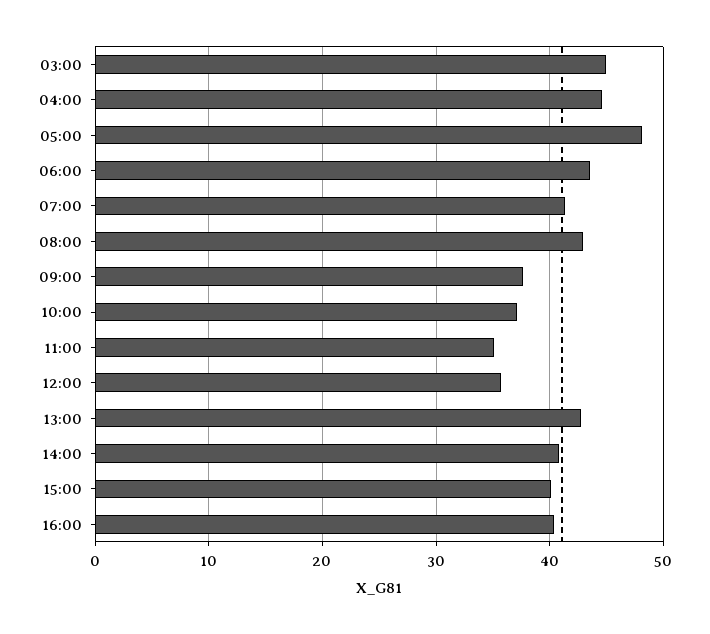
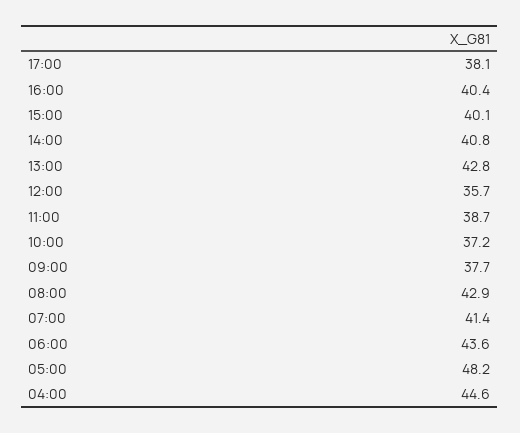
03:00: 45 -> none
11:00: 35 -> 38.7
17:00: none -> 38.1

